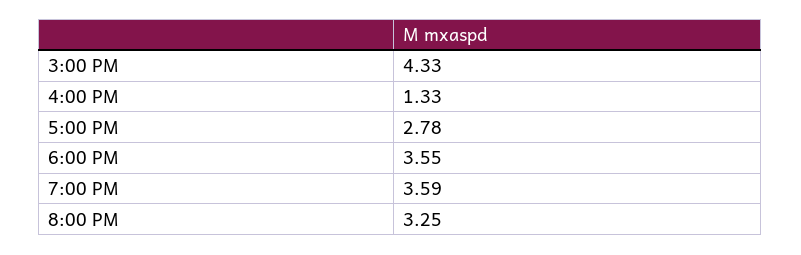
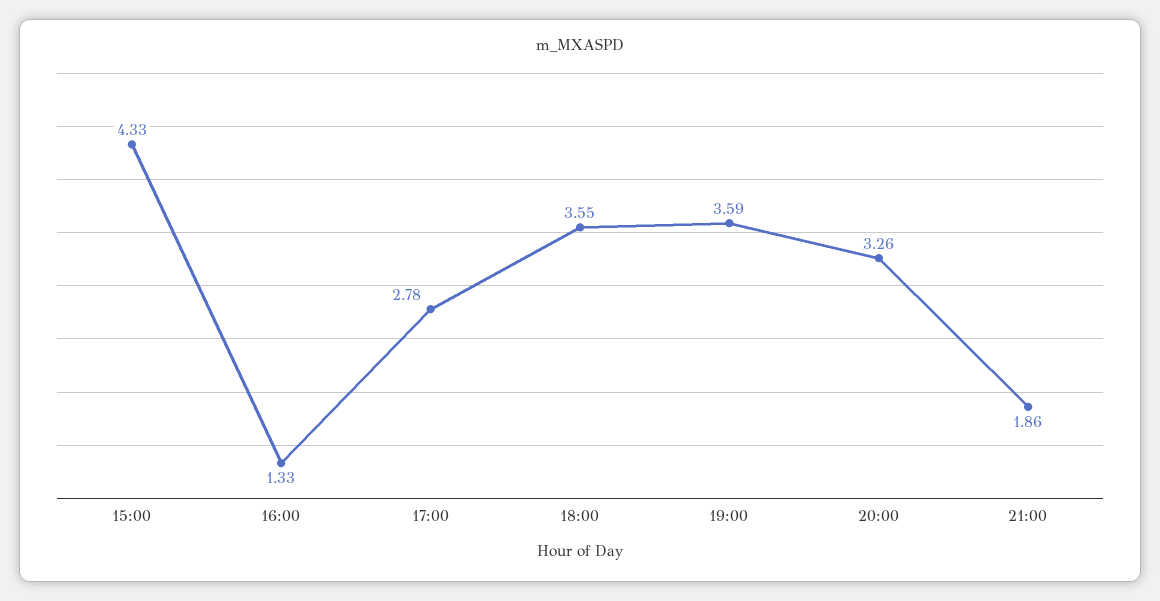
8:00 PM: 3.25 -> 3.26
21:00: none -> 1.86

